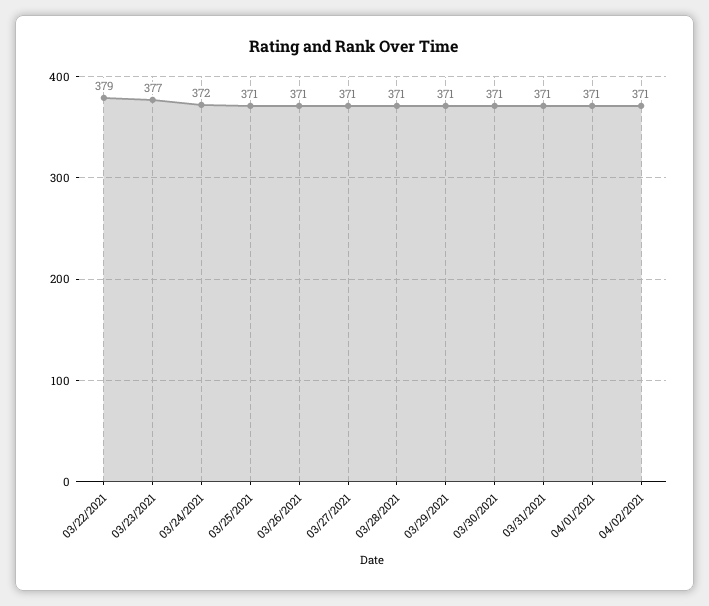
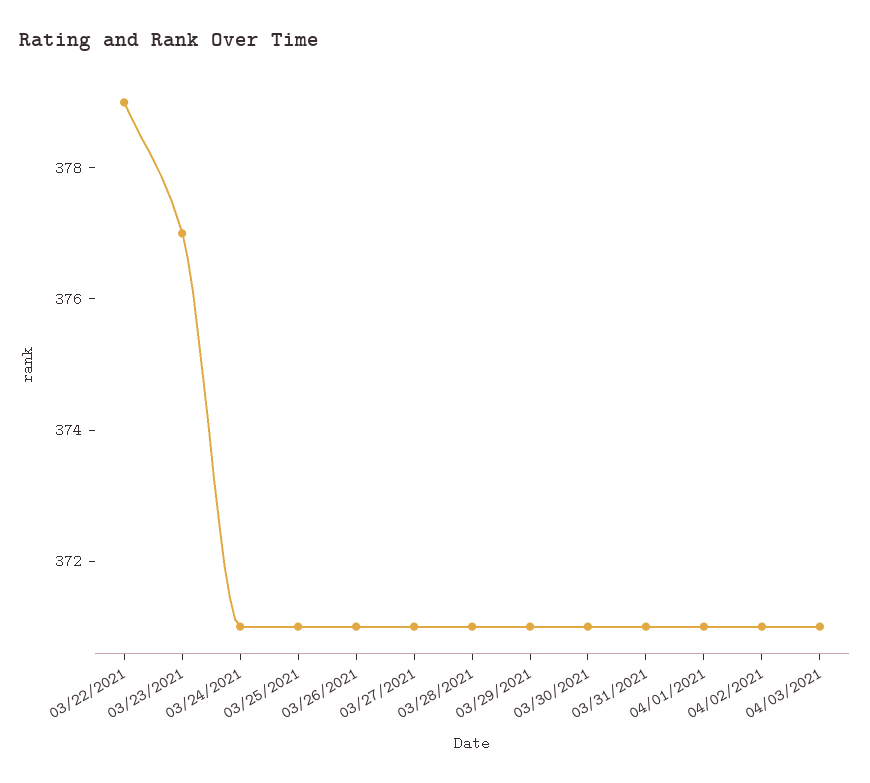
03/24/2021: 372 -> 371
04/03/2021: none -> 371

